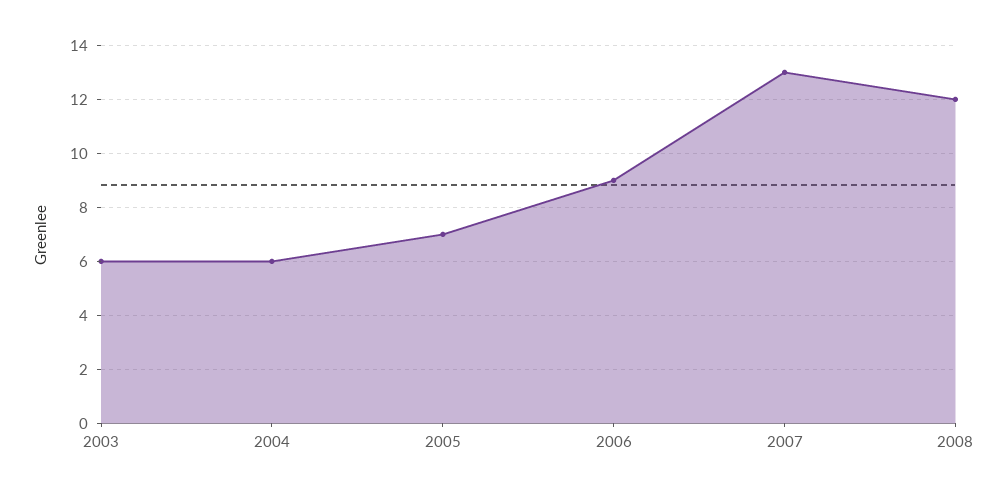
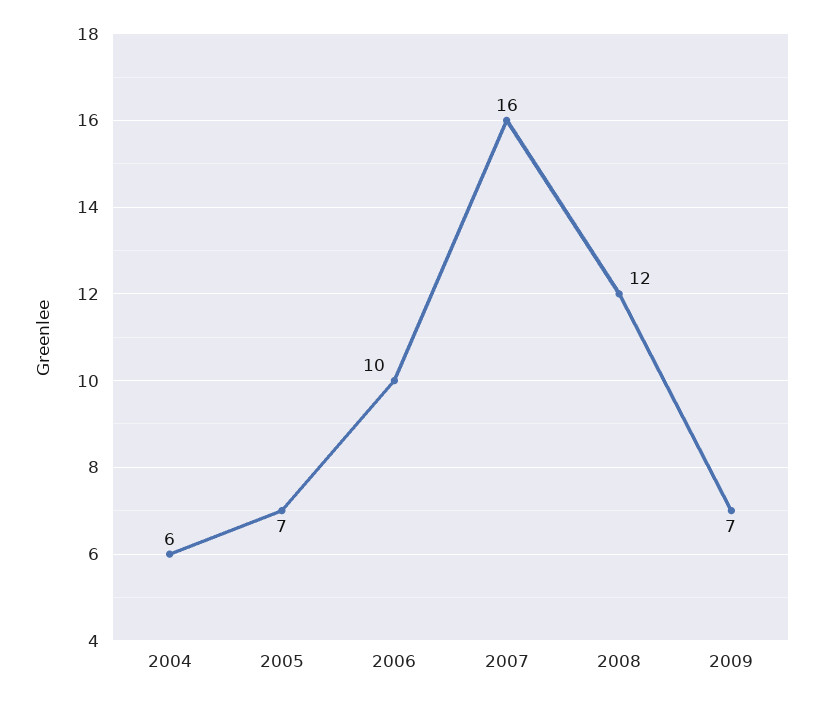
2003: 6 -> none
2006: 9 -> 10
2007: 13 -> 16
2009: none -> 7

